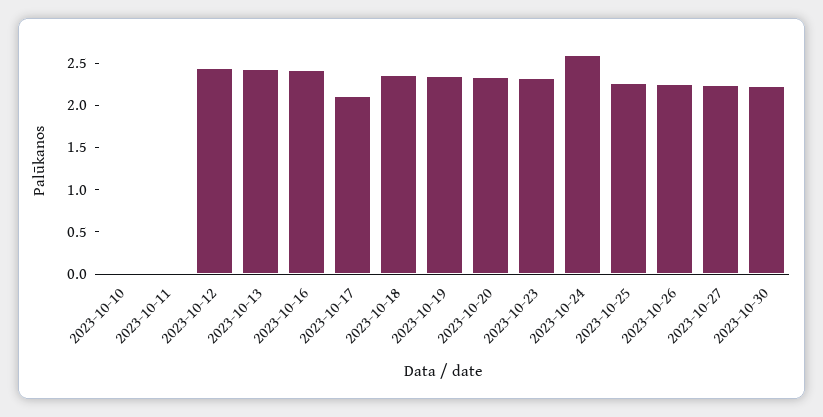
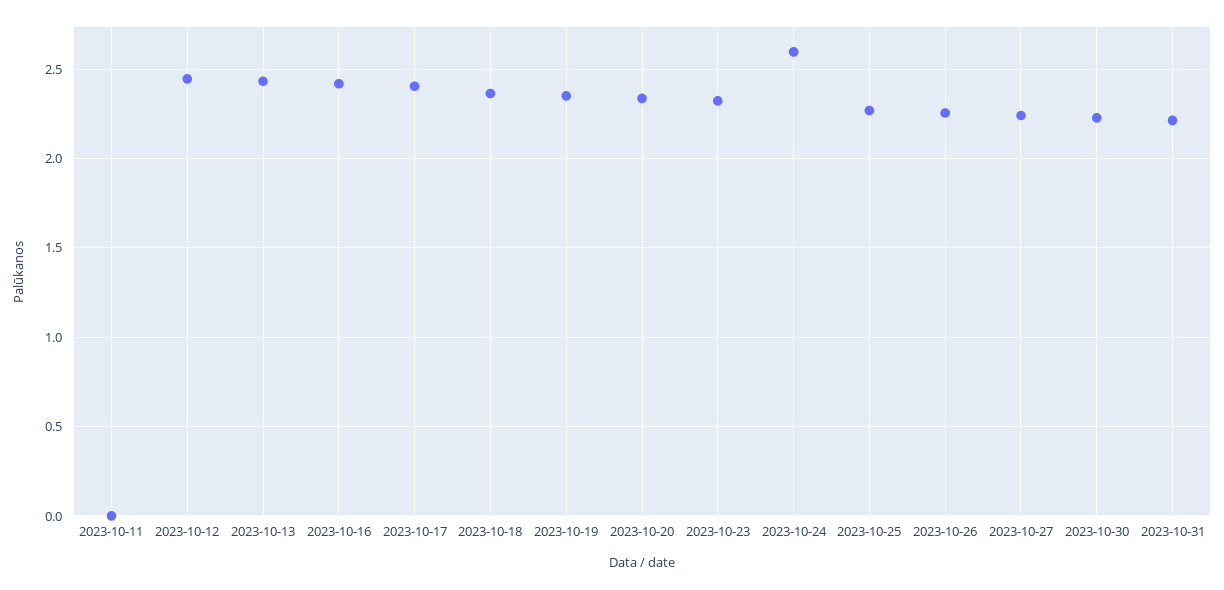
2023-10-10: 0 -> none
2023-10-17: 2.1 -> 2.4
2023-10-31: none -> 2.2

